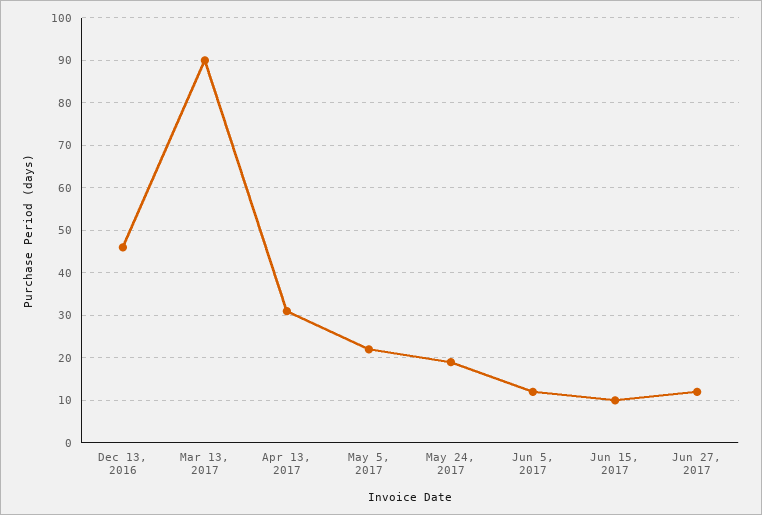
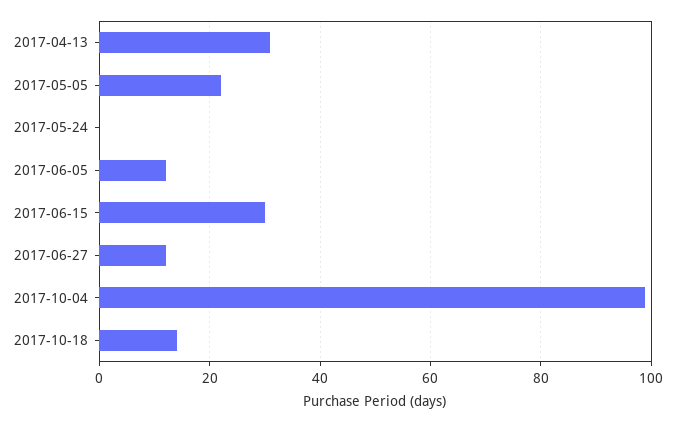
Dec 13, 2016: 45 -> none
Mar 13, 2017: 90 -> none
May 24, 2017: 20 -> 0
Jun 15, 2017: 10 -> 30
2017-10-04: none -> 100
2017-10-18: none -> 15

